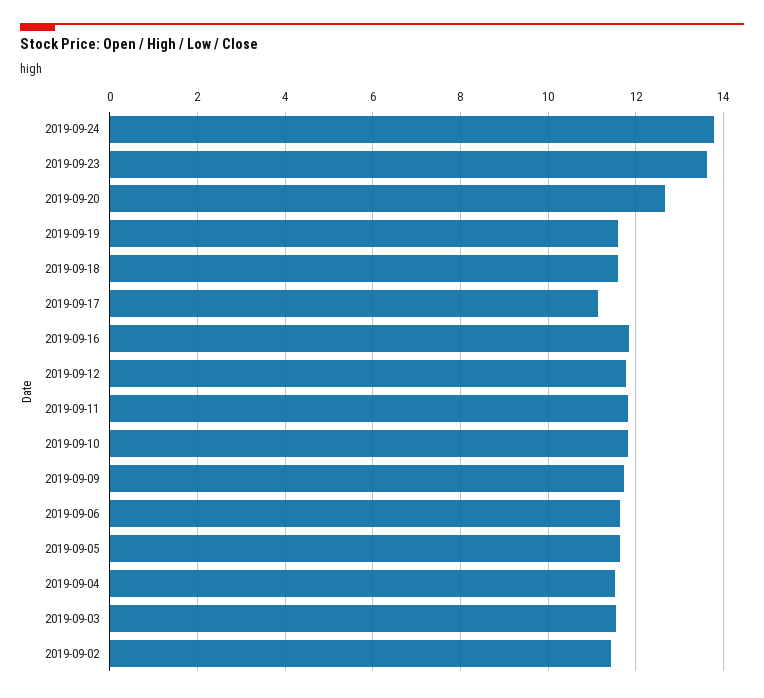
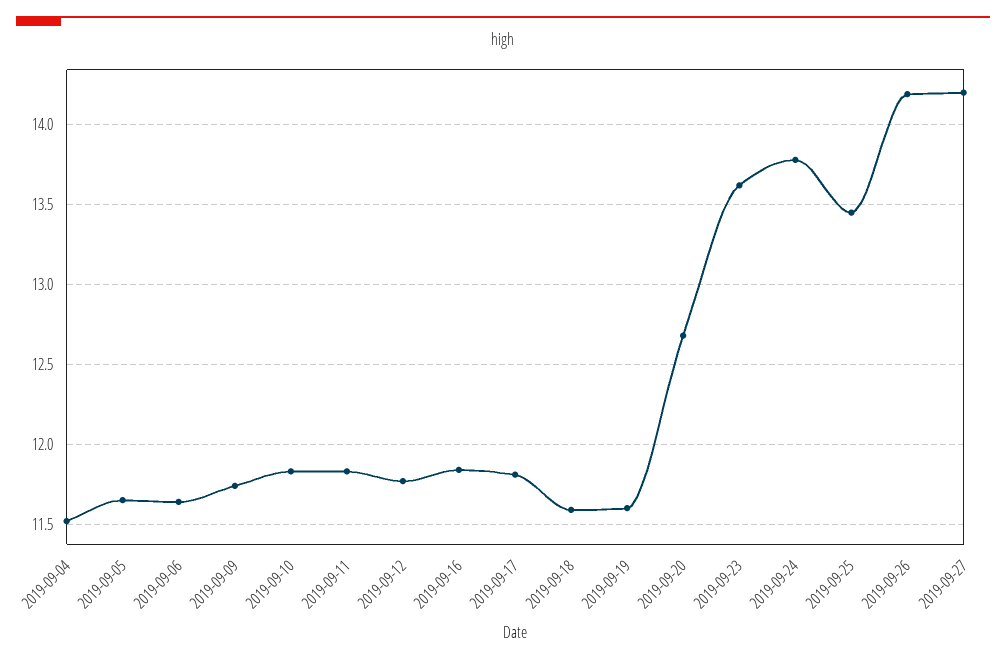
2019-09-17: 11.2 -> 11.8
2019-09-03: 11.6 -> none
2019-09-02: 11.4 -> none
2019-09-25: none -> 13.45
2019-09-26: none -> 14.2
2019-09-27: none -> 14.2

